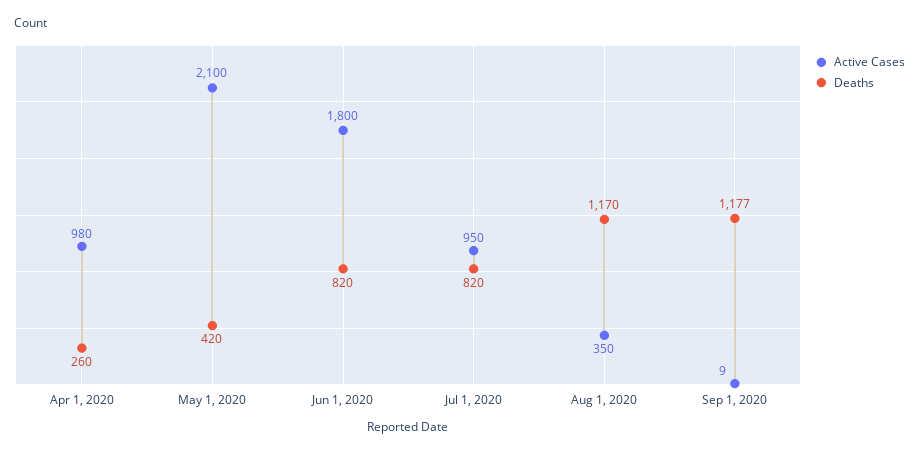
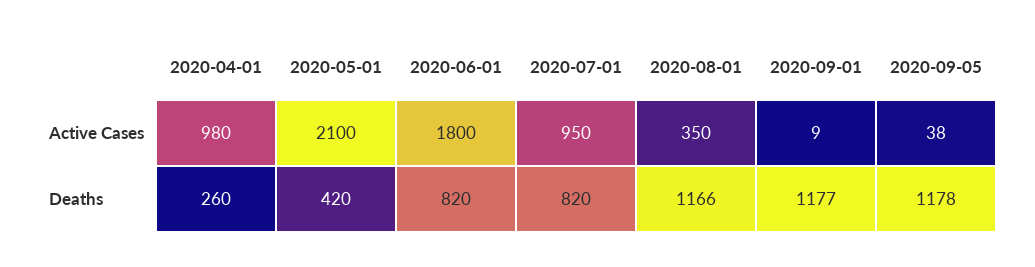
Deaths, Aug 1, 2020: 1170 -> 1166
Active Cases, 2020-09-05: none -> 38
Deaths, 2020-09-05: none -> 1178

